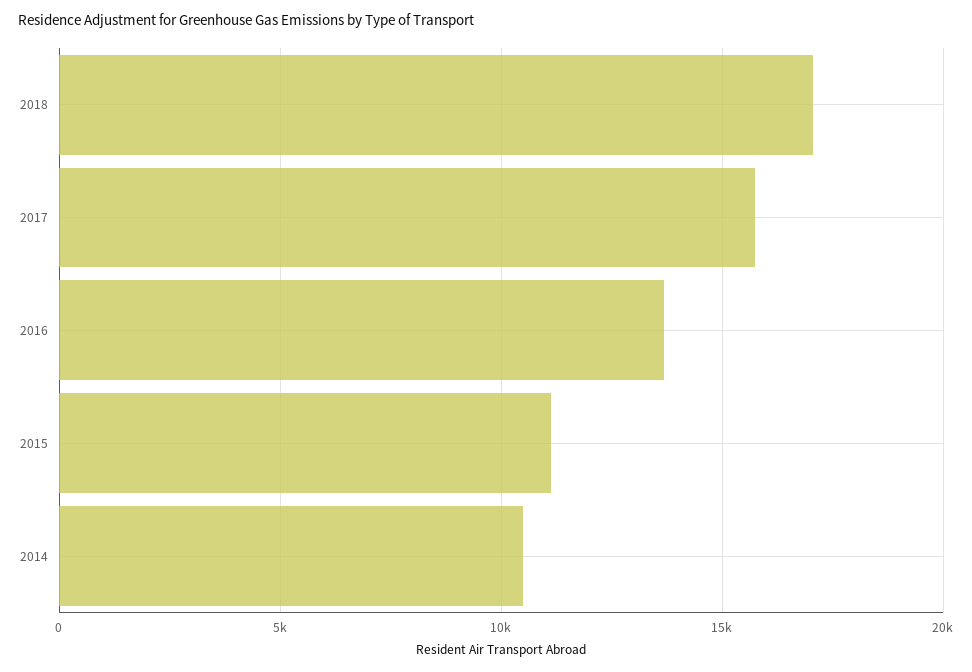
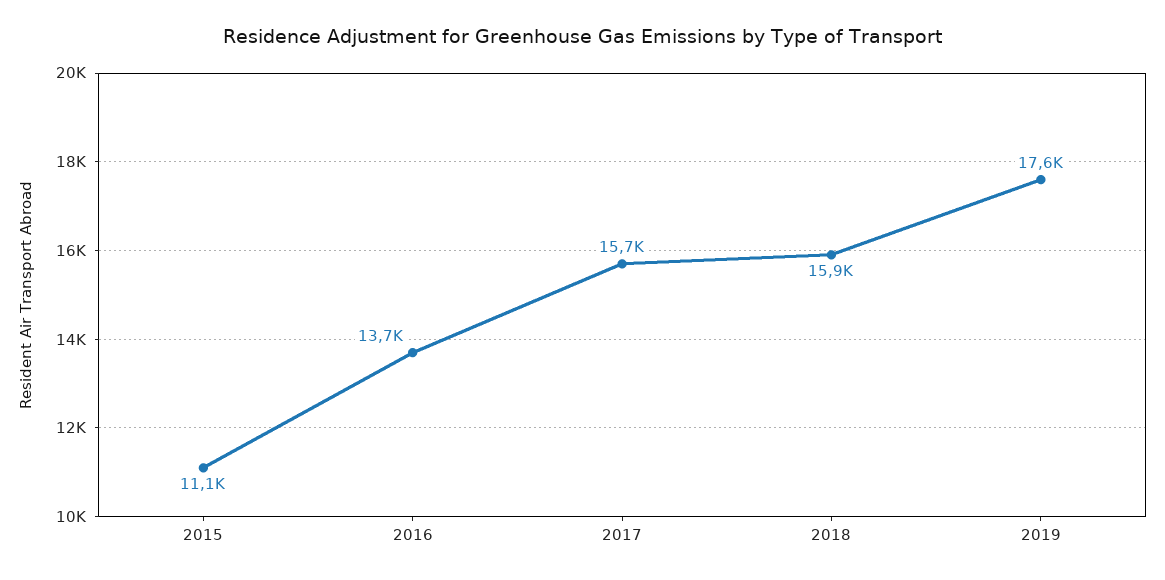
2018: 17000 -> 15900
2014: 10500 -> none
2019: none -> 17600

